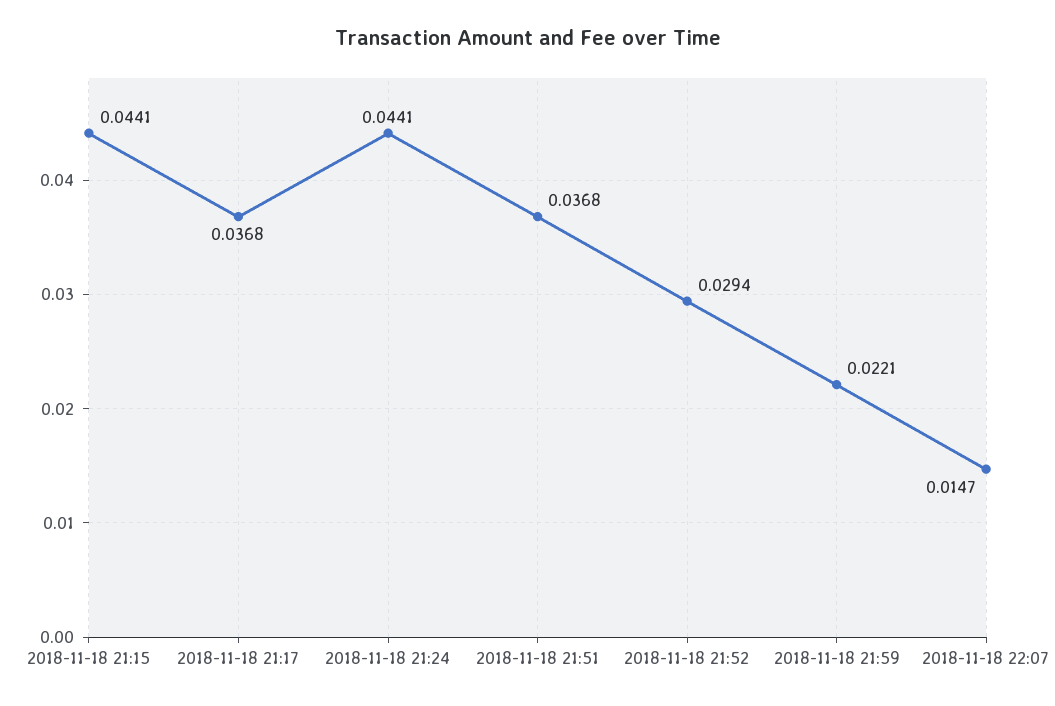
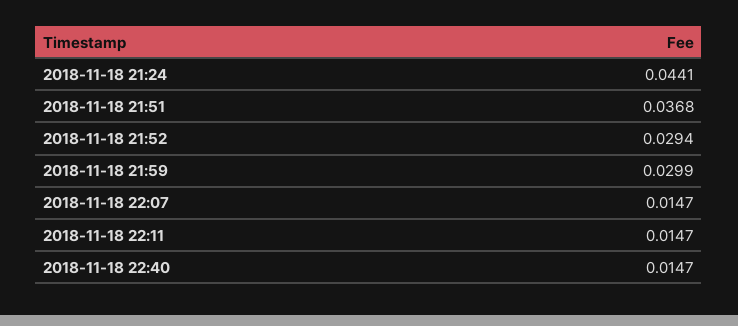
2018-11-18 21:15: 0.0441 -> none
2018-11-18 21:17: 0.0368 -> none
2018-11-18 21:59: 0.0221 -> 0.0299
2018-11-18 22:11: none -> 0.0147
2018-11-18 22:40: none -> 0.0147

